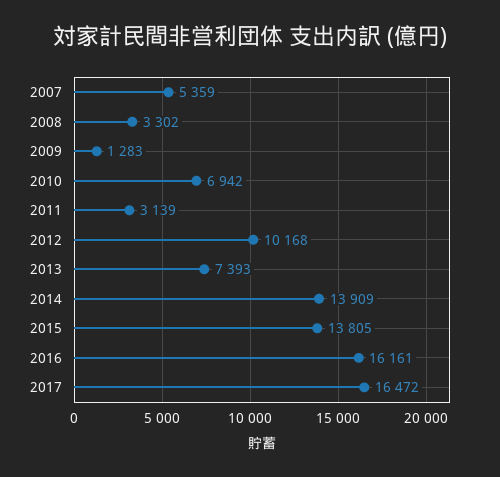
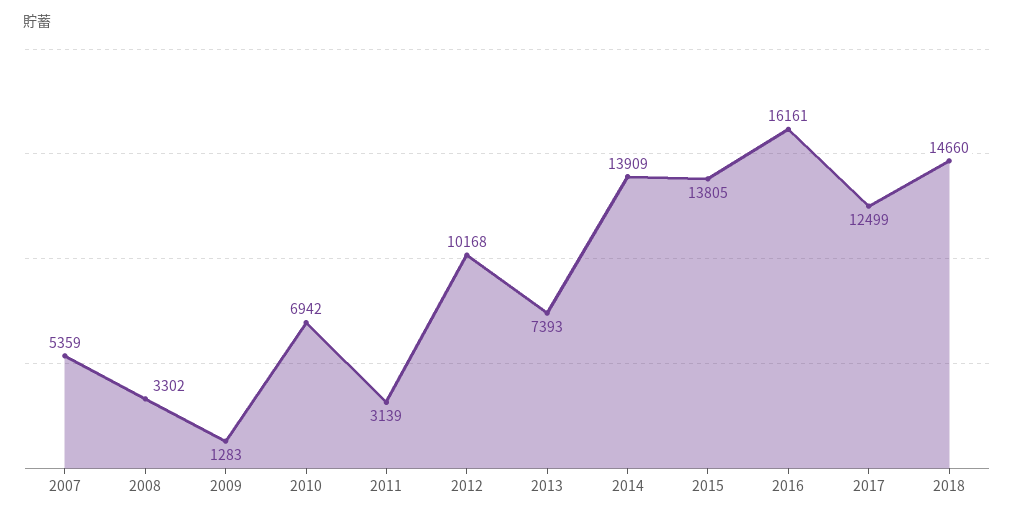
2017: 16472 -> 12499
2018: none -> 14660

